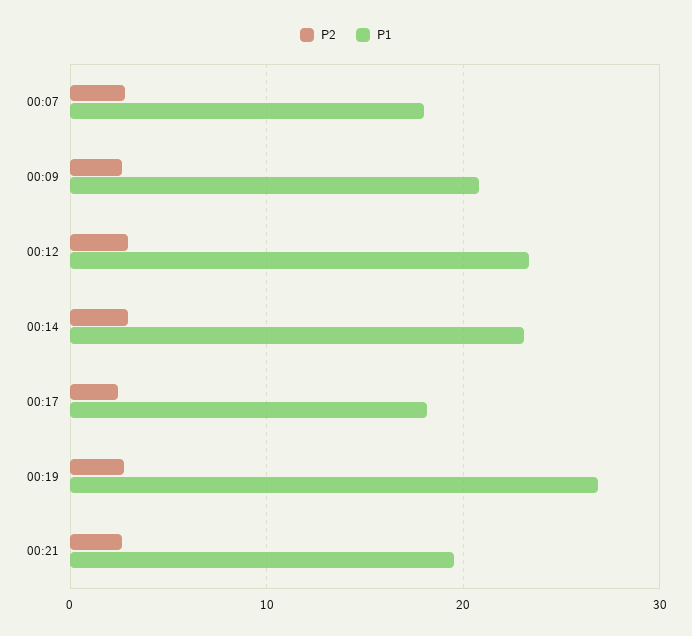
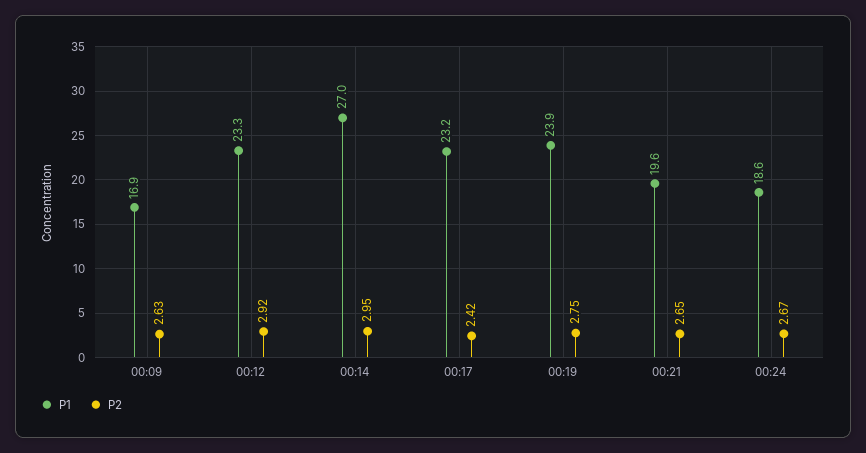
P2, 00:07: 3 -> none
P1, 00:07: 18 -> none
P1, 00:09: 21 -> 16.9
P1, 00:14: 23 -> 27
P1, 00:17: 18 -> 23.2
P1, 00:19: 27 -> 23.9
P1, 00:24: none -> 18.6
P2, 00:24: none -> 2.67

